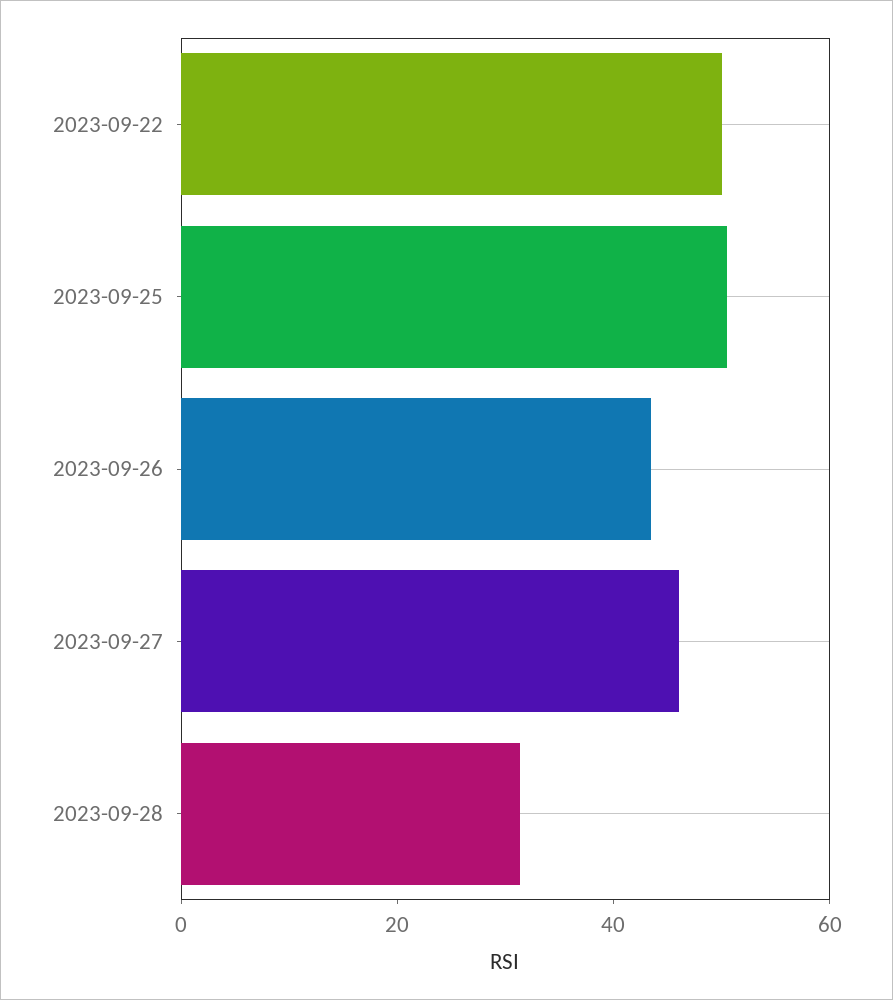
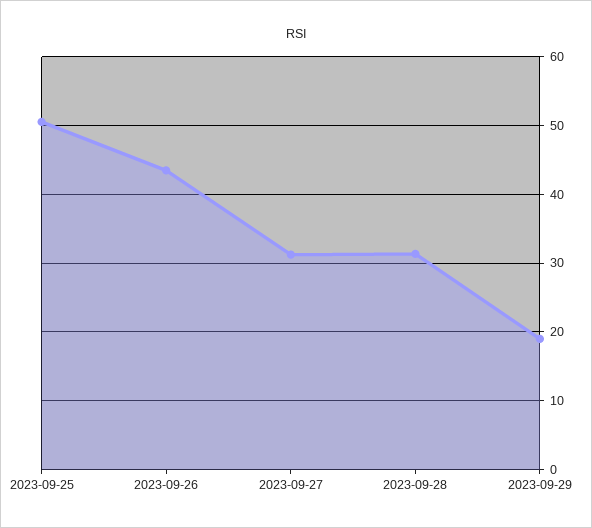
2023-09-22: 50 -> none
2023-09-27: 45 -> 31
2023-09-29: none -> 19

